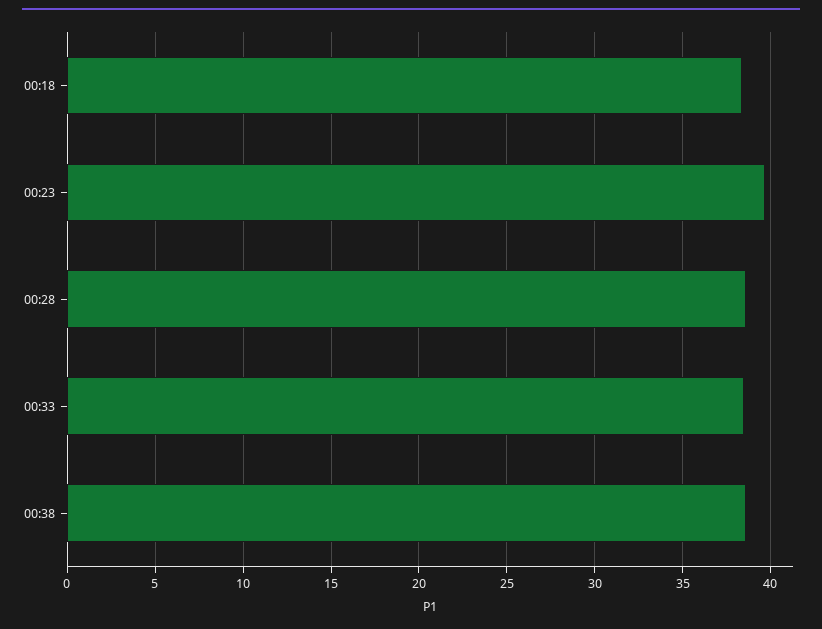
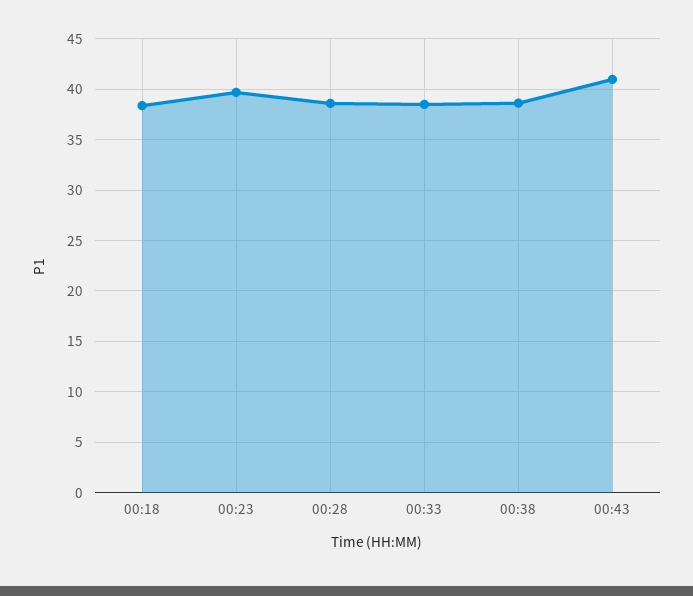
00:43: none -> 41

